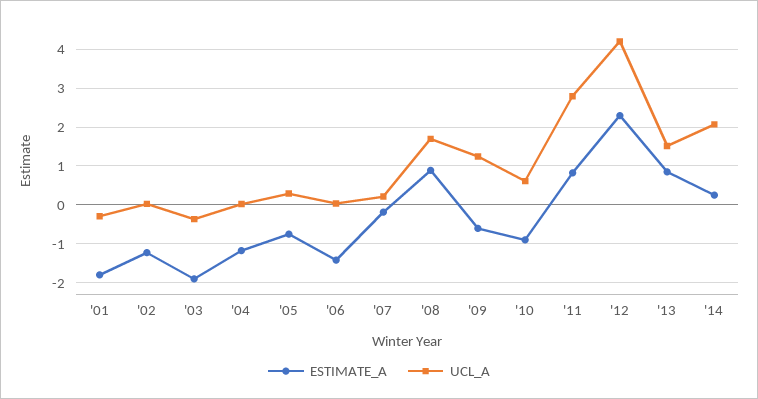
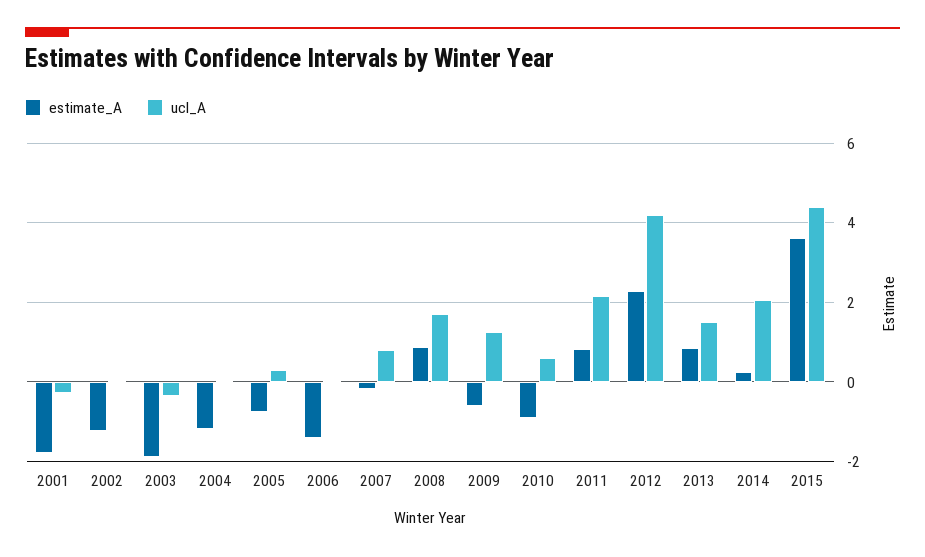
UCL_A, '07: 0.2 -> 0.8
UCL_A, '11: 2.8 -> 2.2
ESTIMATE_A, 2015: none -> 3.6
UCL_A, 2015: none -> 4.4

